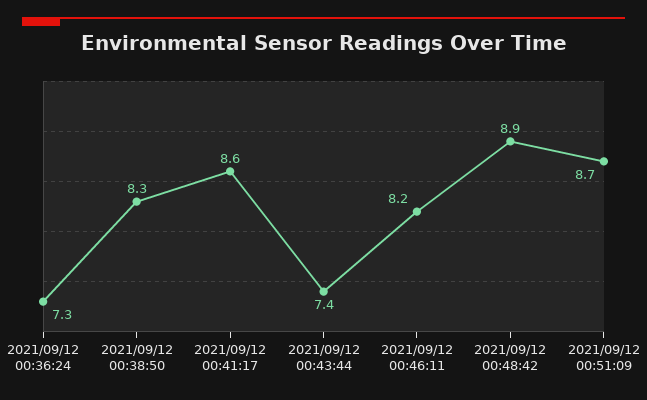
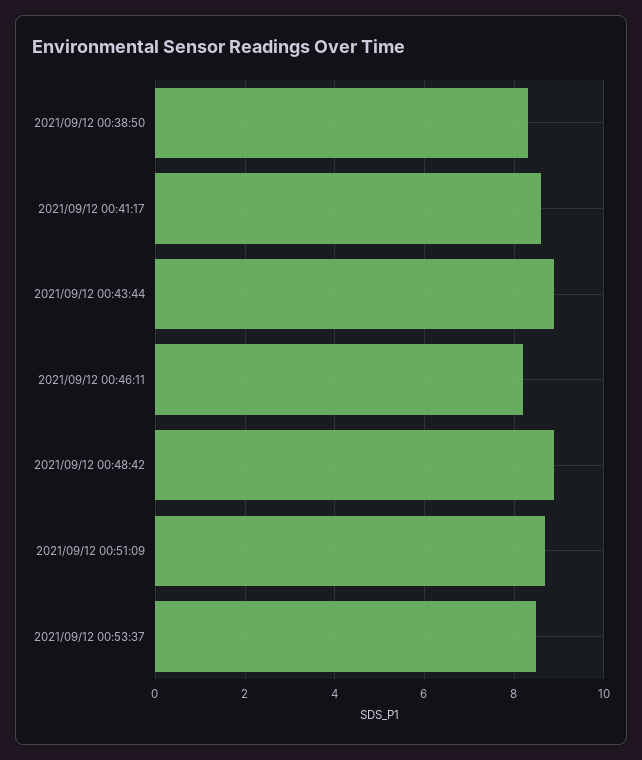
2021/09/12 00:36:24: 7.3 -> none
2021/09/12 00:43:44: 7.4 -> 9
2021/09/12 00:53:37: none -> 8.5

